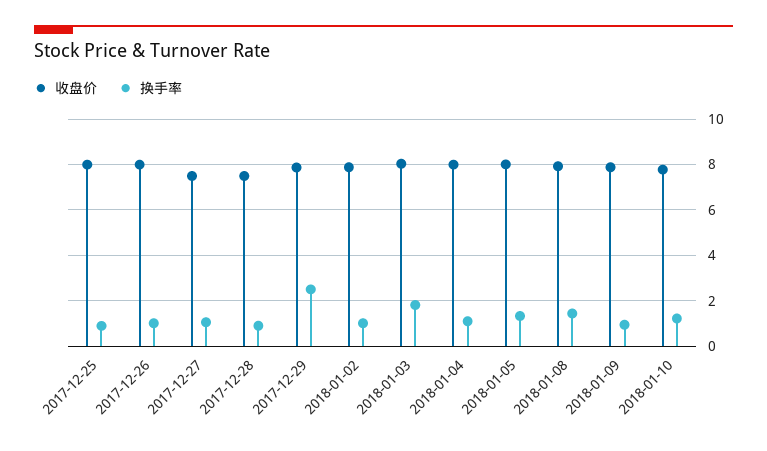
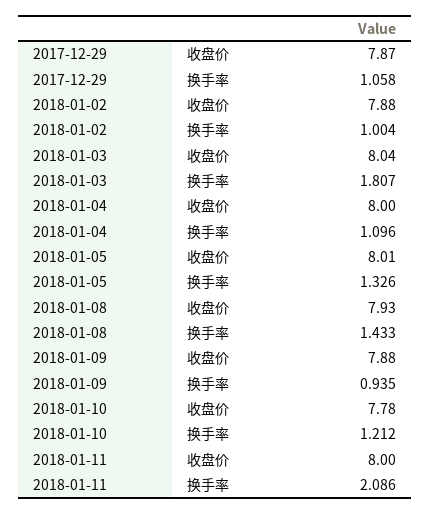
收盘价, 2017-12-25: 8 -> none
换手率, 2017-12-25: 1 -> none
收盘价, 2017-12-26: 8 -> none
换手率, 2017-12-26: 1 -> none
收盘价, 2017-12-27: 7.5 -> none
换手率, 2017-12-27: 1 -> none
收盘价, 2017-12-28: 7.5 -> none
换手率, 2017-12-28: 1 -> none
换手率, 2017-12-29: 2.5 -> 1.058
收盘价, 2018-01-11: none -> 8
换手率, 2018-01-11: none -> 2.086

